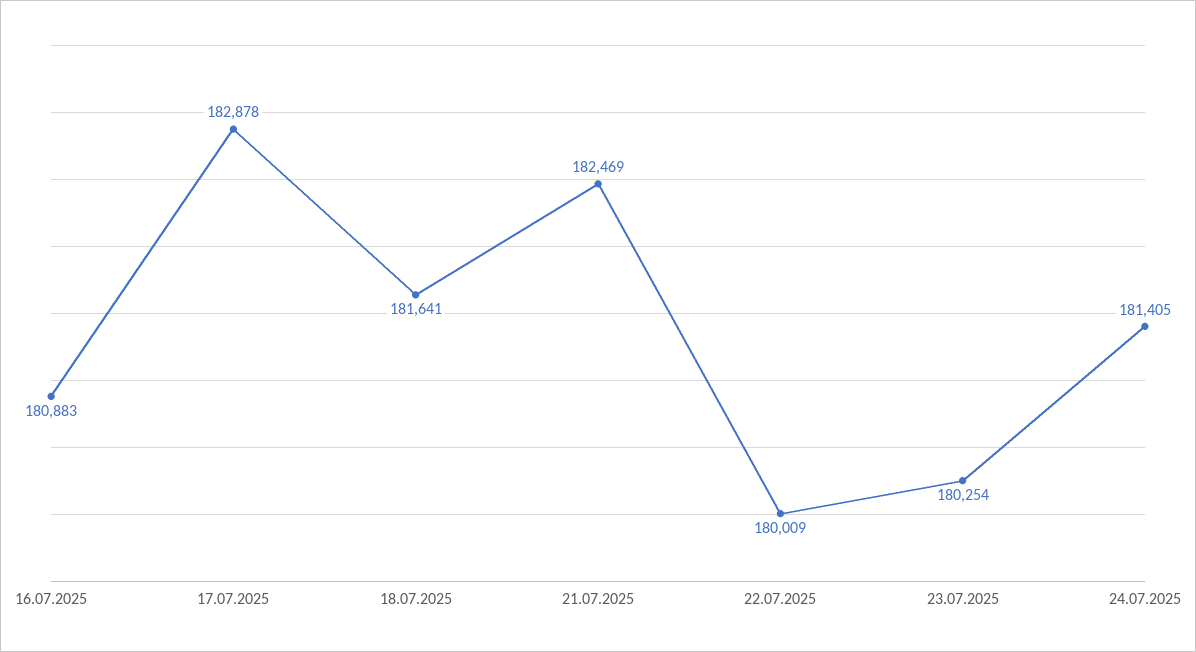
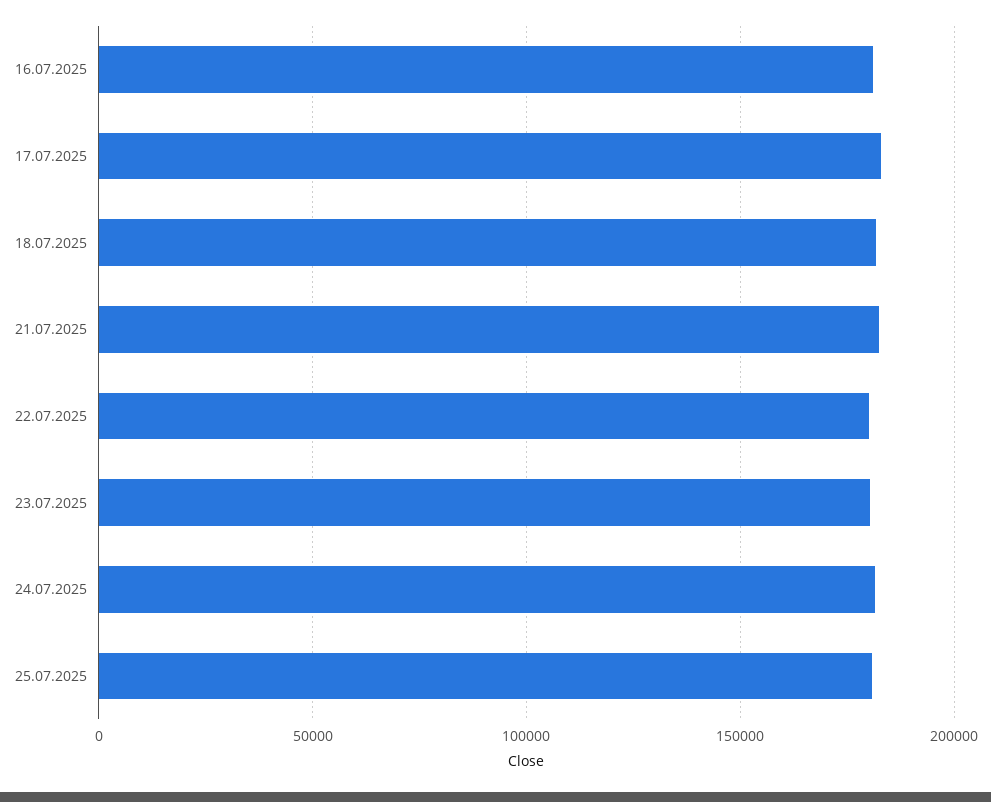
25.07.2025: none -> 180000

